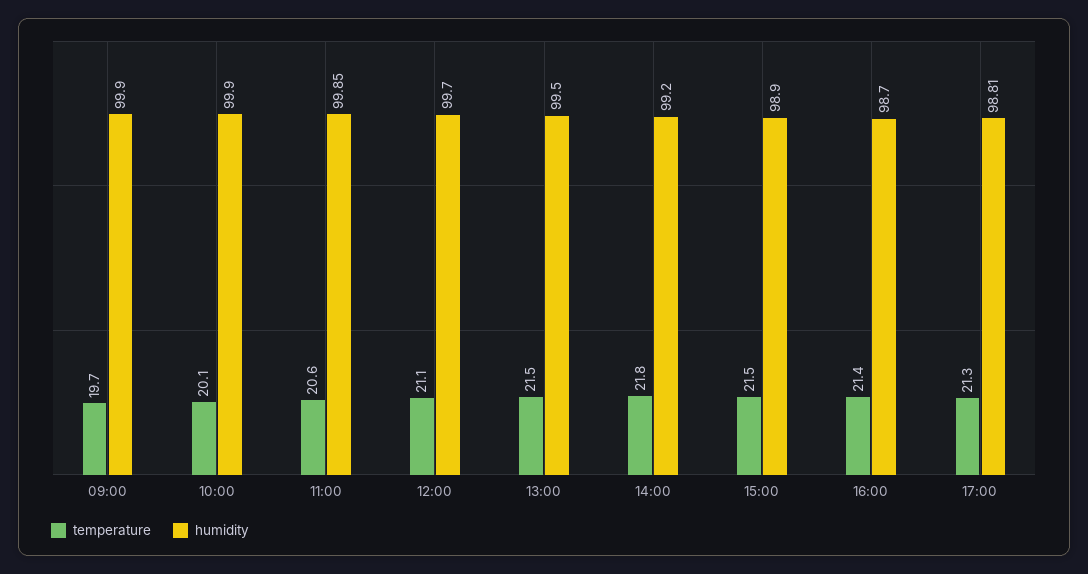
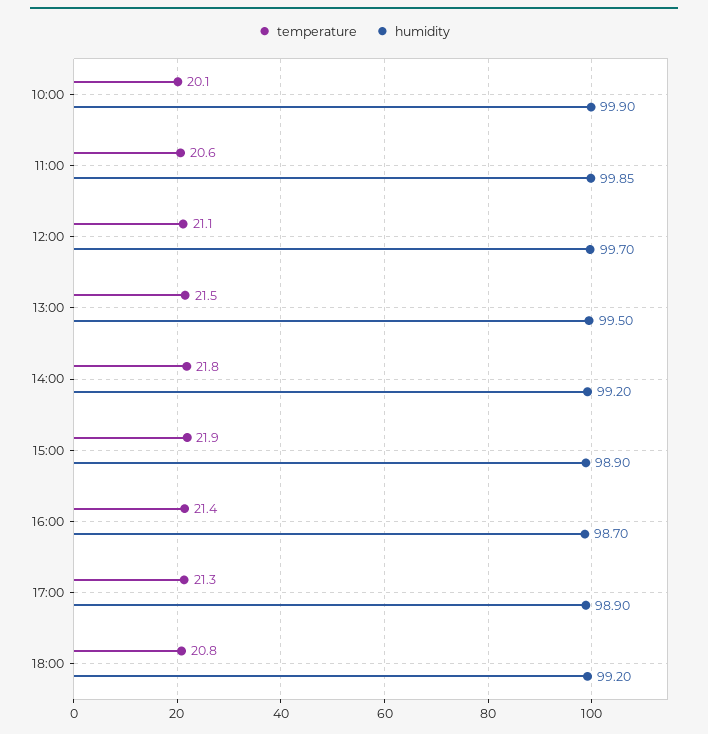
temperature, 09:00: 19.7 -> none
humidity, 09:00: 99.9 -> none
temperature, 15:00: 21.5 -> 21.9
humidity, 17:00: 98.81 -> 98.9
temperature, 18:00: none -> 20.8
humidity, 18:00: none -> 99.2

